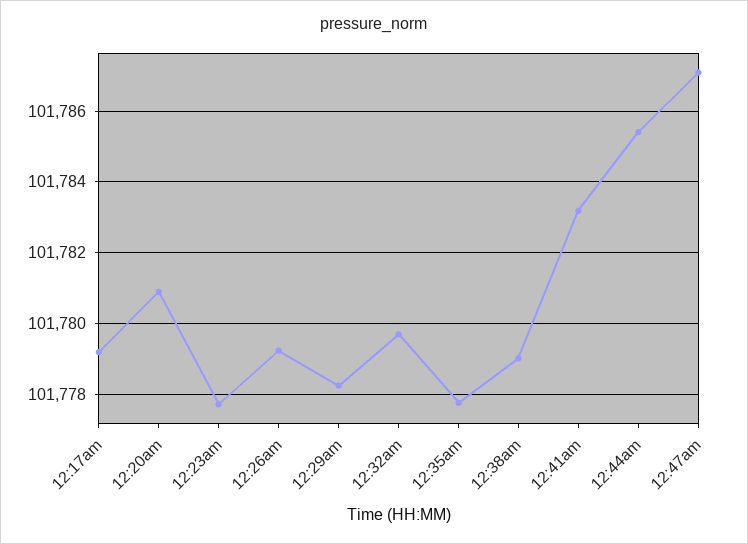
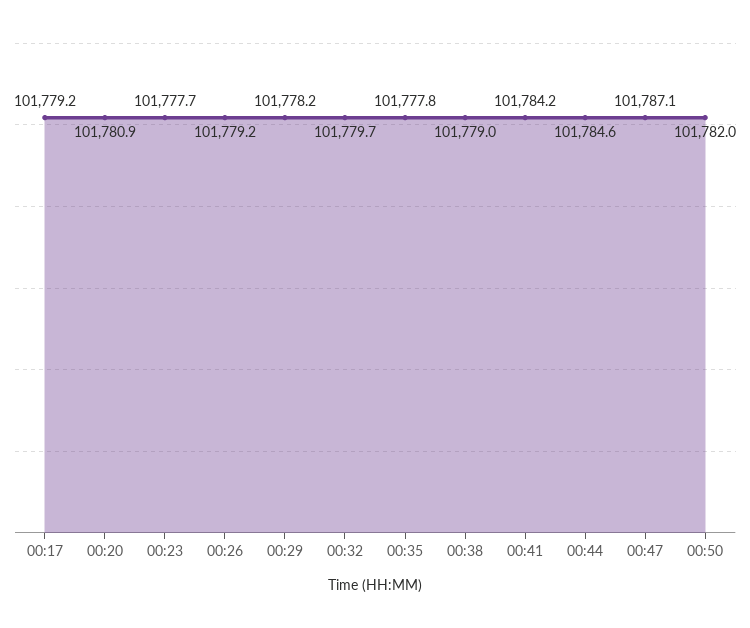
12:41am: 101783.2 -> 101784.2
12:44am: 101785.4 -> 101784.6
00:50: none -> 101782

